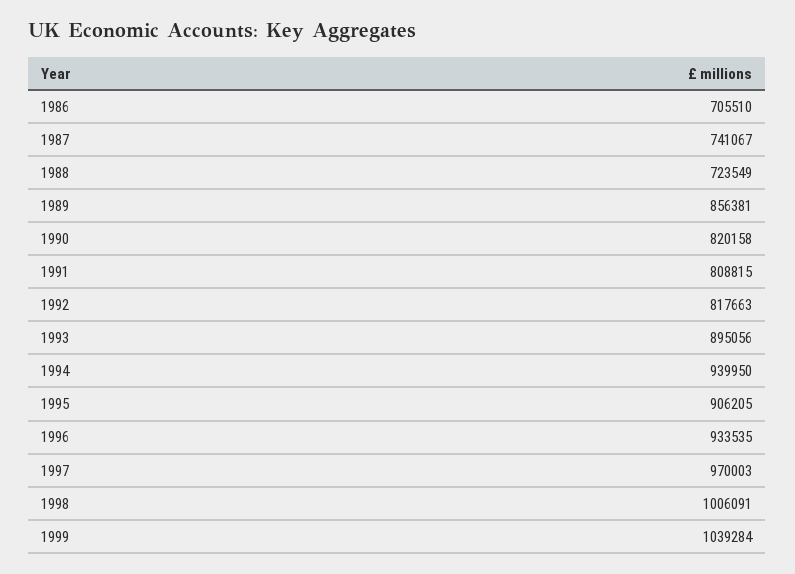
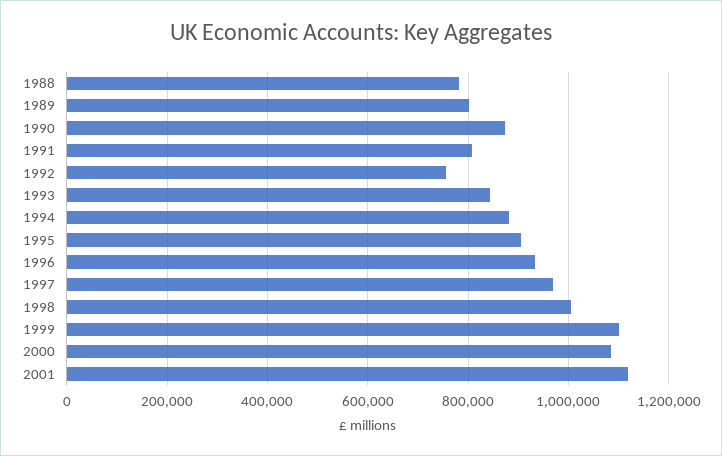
1986: 705510 -> none
1987: 741067 -> none
1988: 723549 -> 780000
1989: 856381 -> 800000
1990: 820158 -> 880000
1992: 817663 -> 760000
1993: 895056 -> 840000
1994: 939950 -> 880000
1999: 1039284 -> 1100000
2000: none -> 1080000
2001: none -> 1120000

